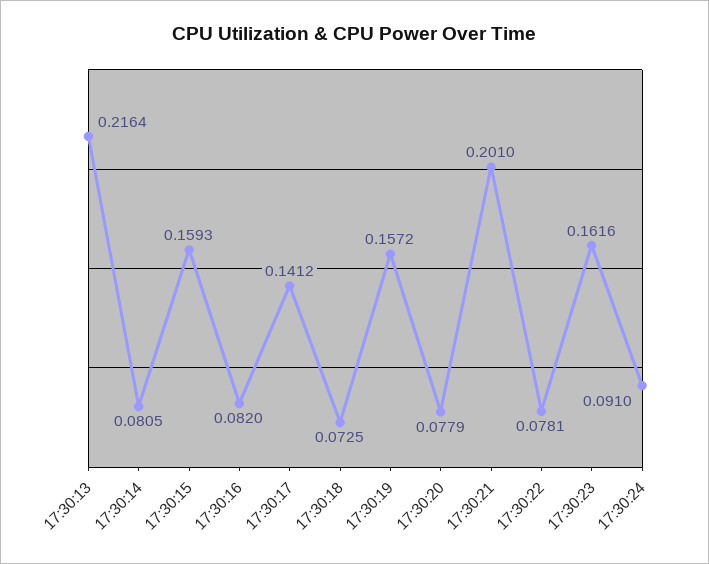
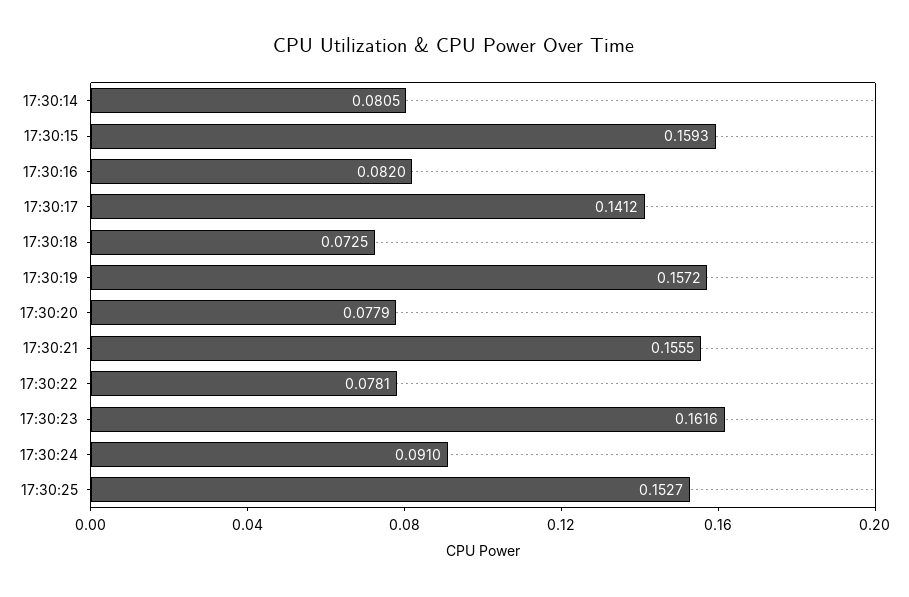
17:30:13: 0.2164 -> none
17:30:21: 0.201 -> 0.1555
17:30:25: none -> 0.1527

